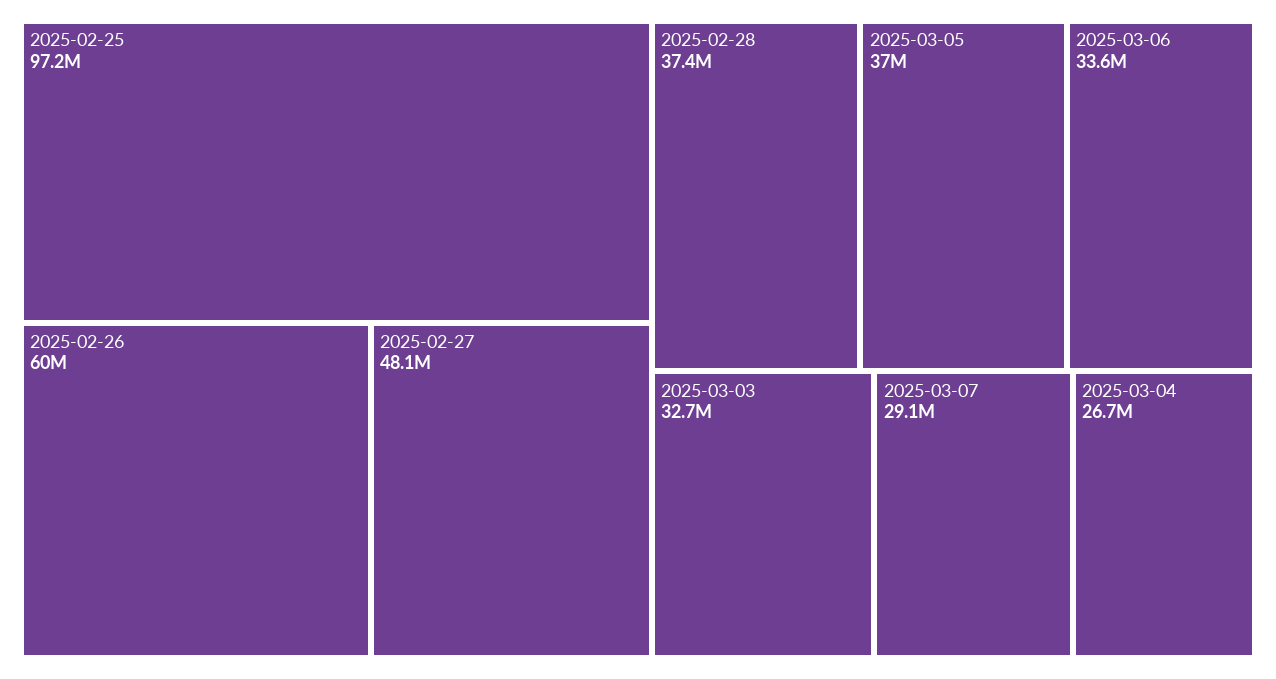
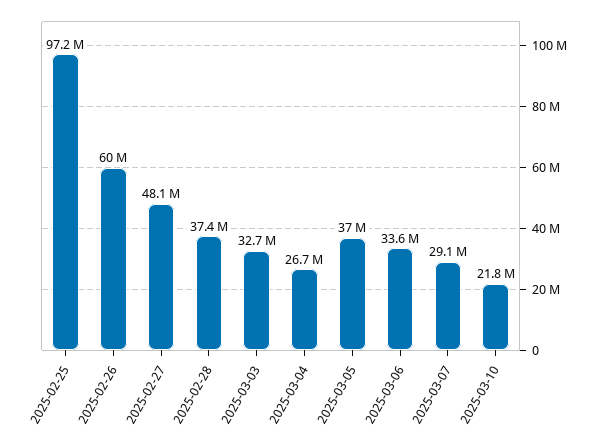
2025-03-10: none -> 21800000

